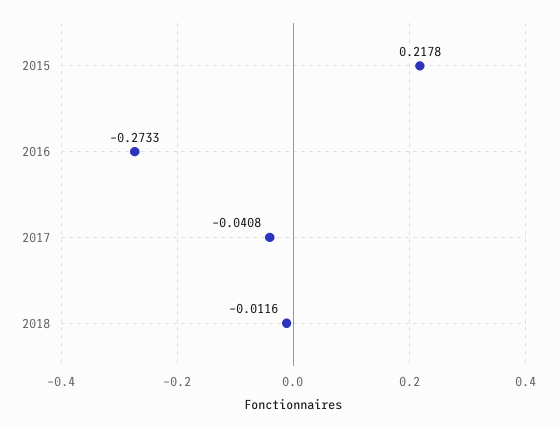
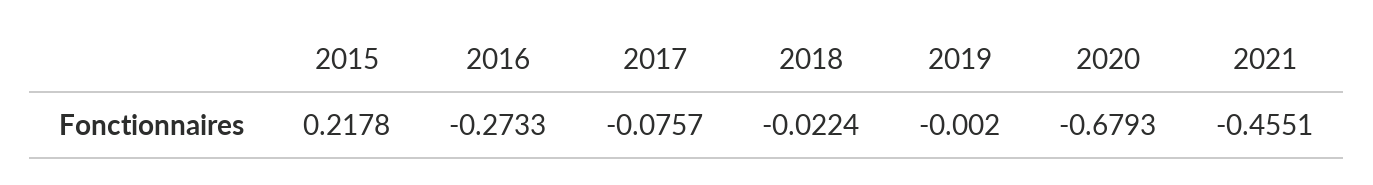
2017: -0.0408 -> -0.0757
2018: -0.0116 -> -0.0224
2019: none -> -0.002
2020: none -> -0.6793
2021: none -> -0.4551

